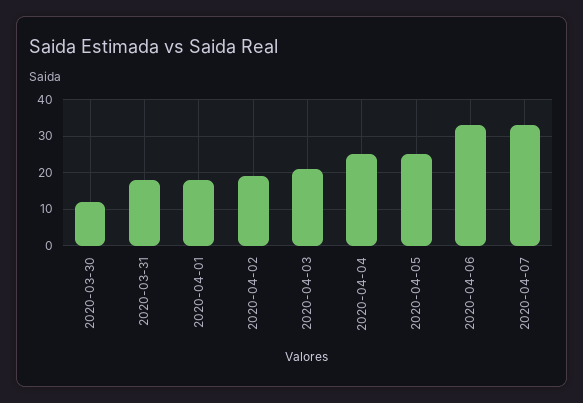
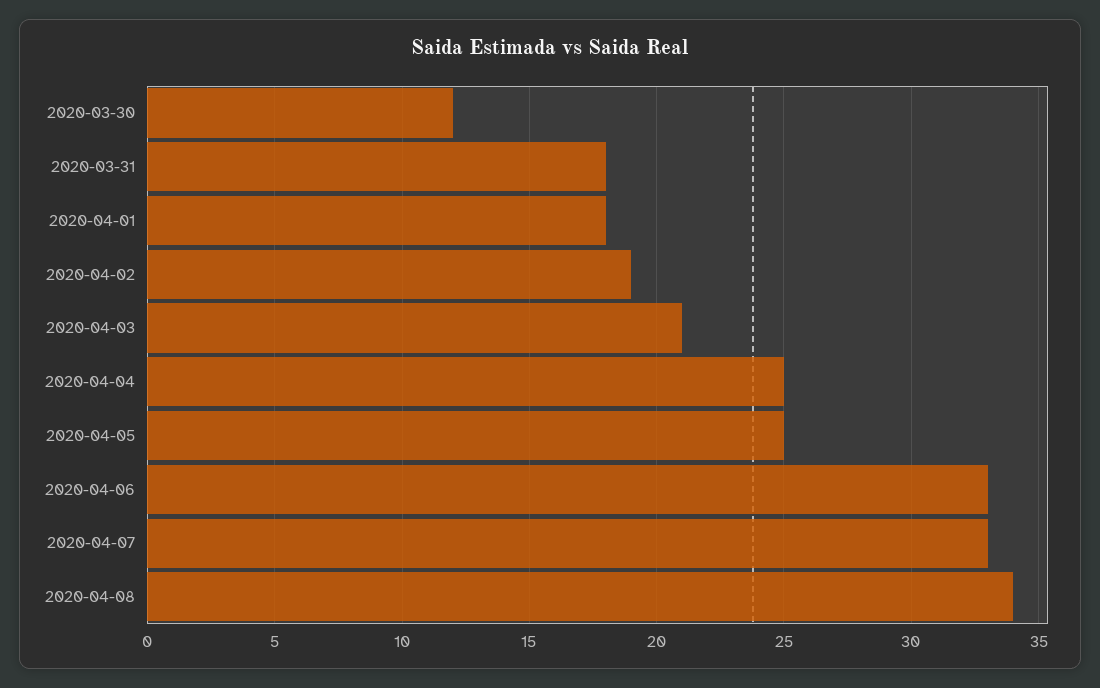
2020-04-08: none -> 34

